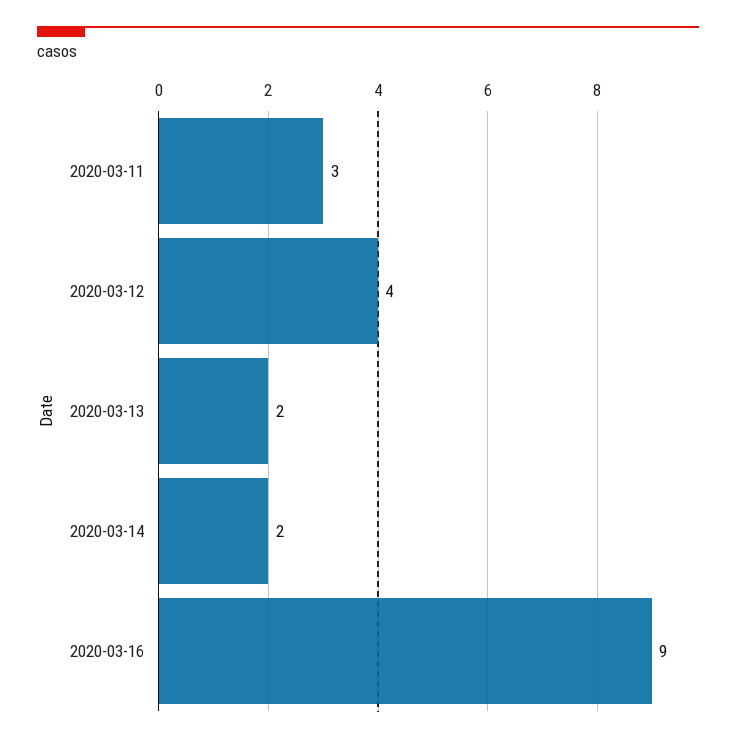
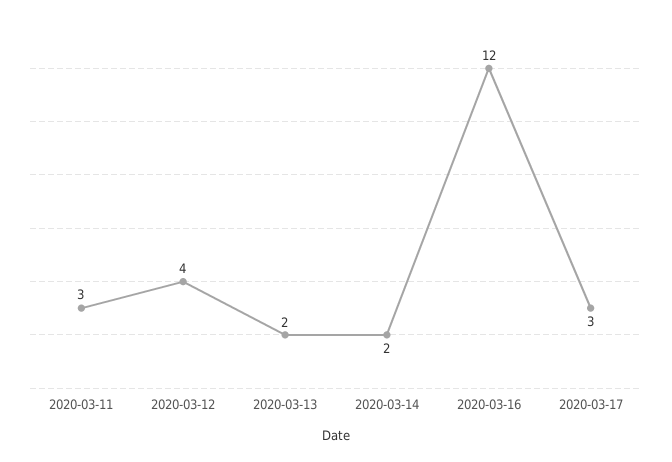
2020-03-16: 9 -> 12
2020-03-17: none -> 3

